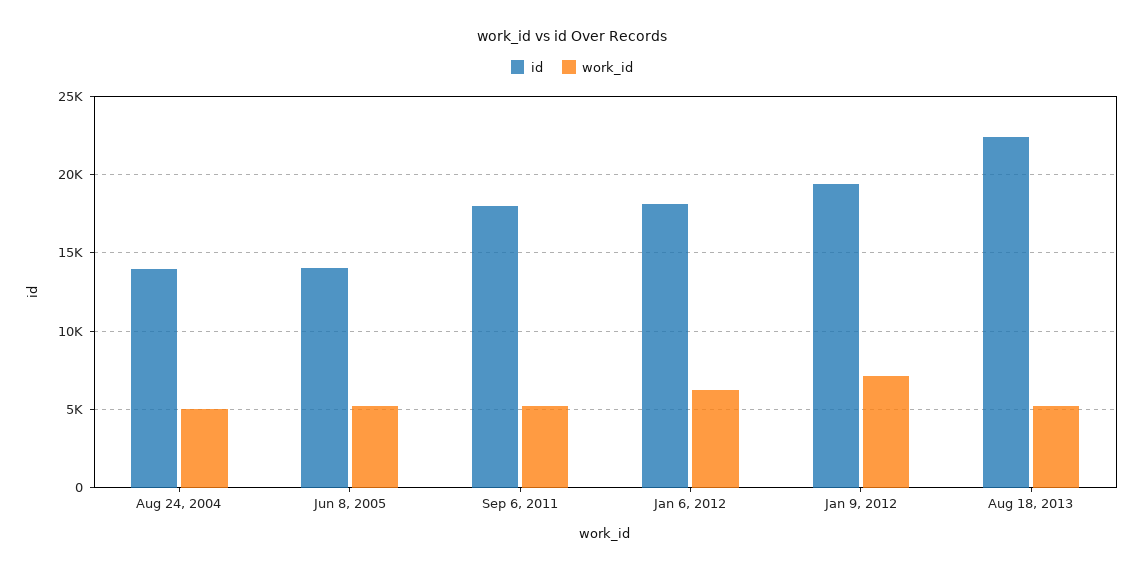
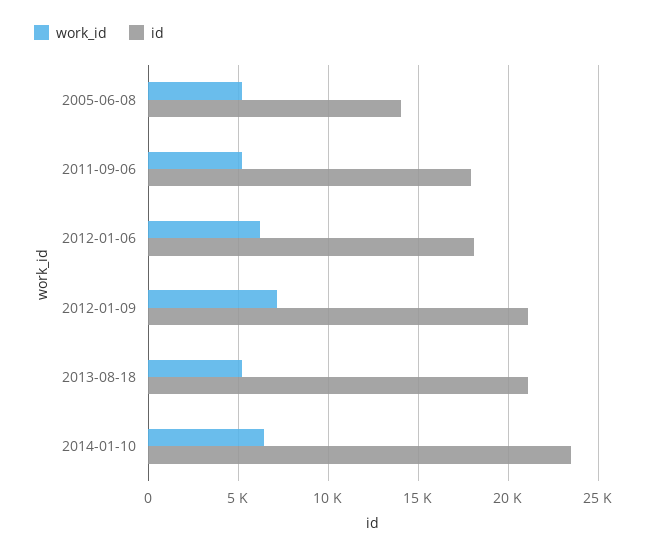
id, Aug 24, 2004: 14000 -> none
work_id, Aug 24, 2004: 5000 -> none
id, Jan 9, 2012: 19500 -> 21000
id, Aug 18, 2013: 22500 -> 21000
work_id, 2014-01-10: none -> 6500
id, 2014-01-10: none -> 23500

